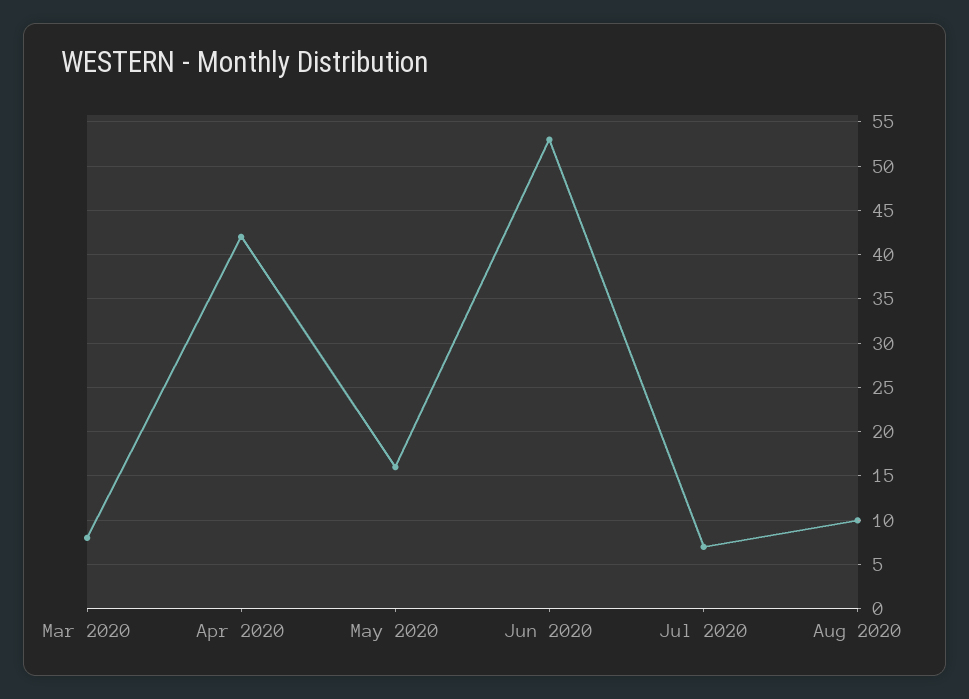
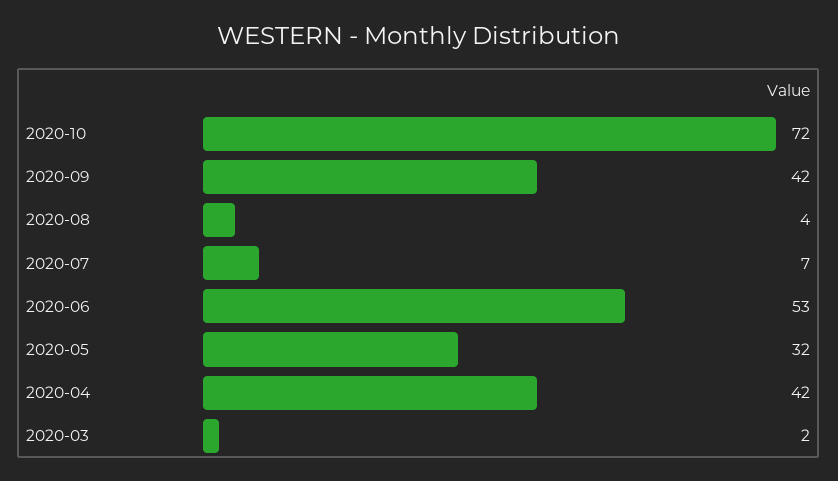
Mar 2020: 8 -> 2
May 2020: 16 -> 32
Aug 2020: 10 -> 4
2020-10: none -> 72
2020-09: none -> 42

